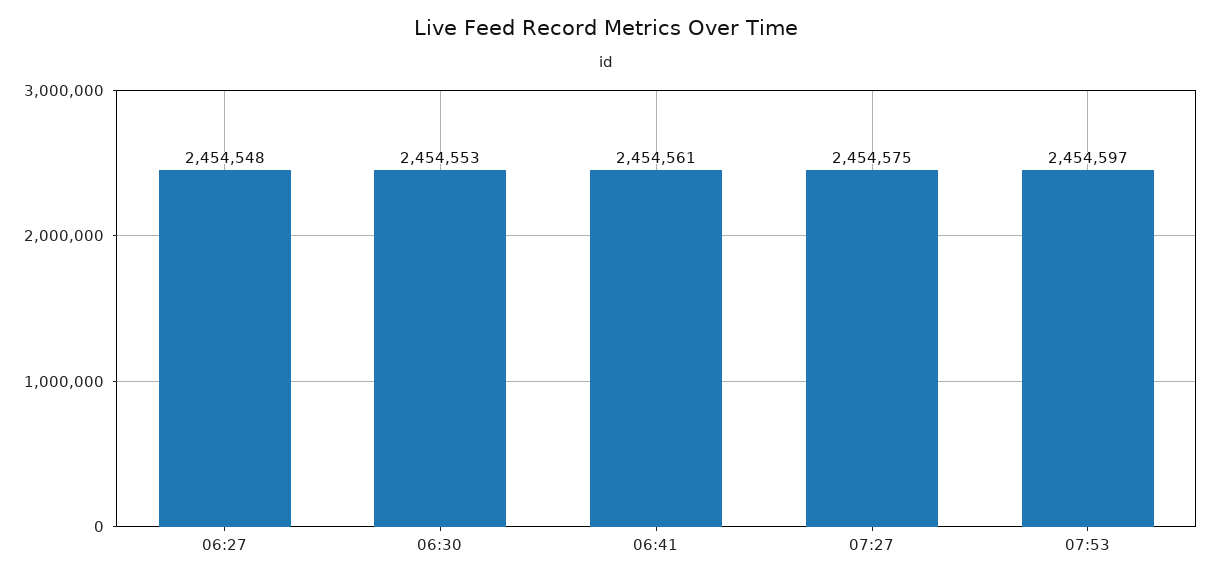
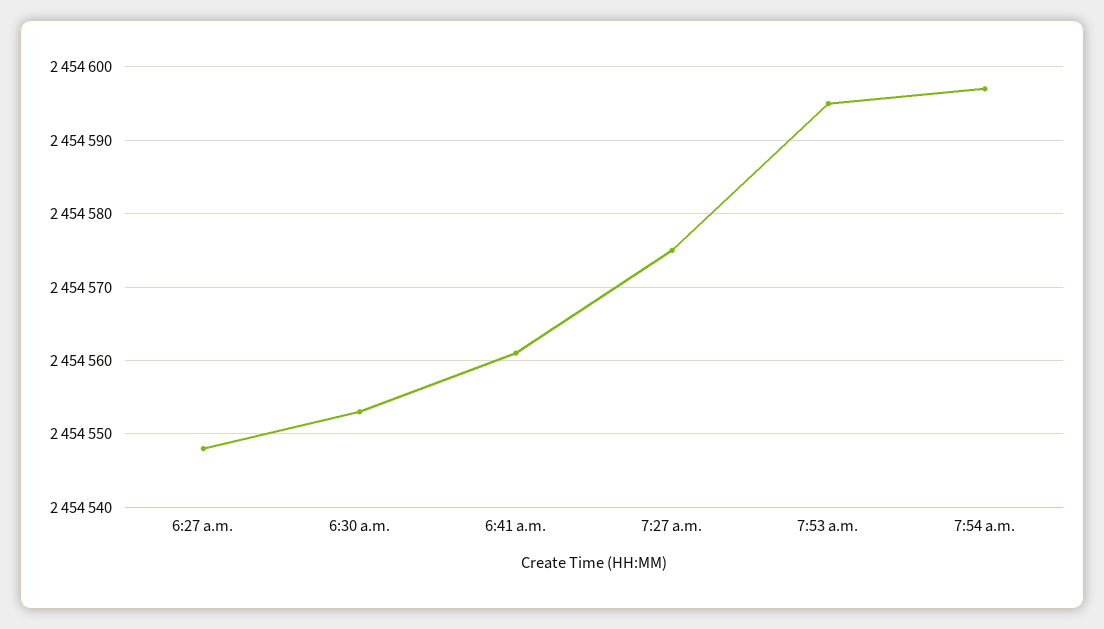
07:53: 2454597 -> 2454595
7:54 a.m.: none -> 2454597

